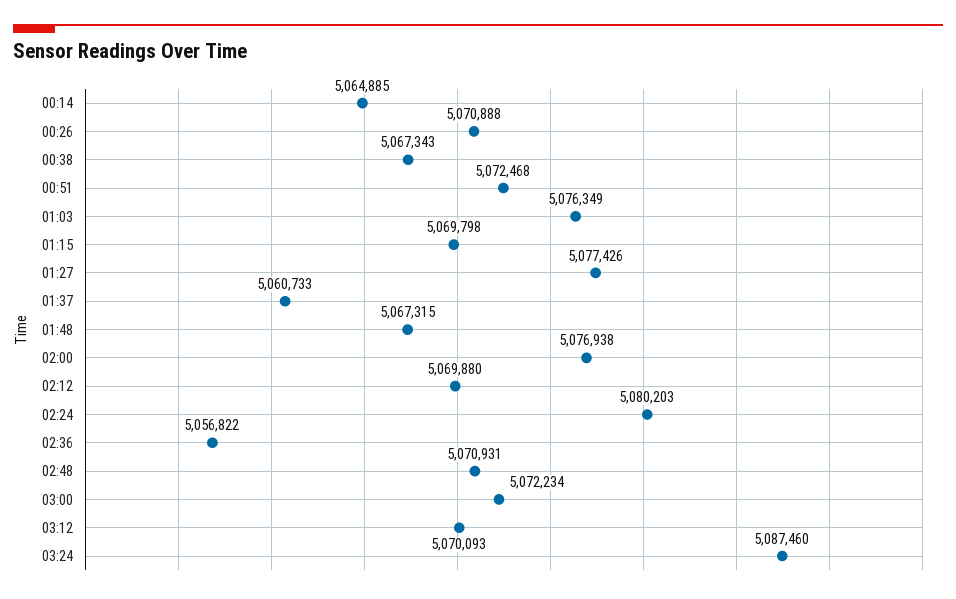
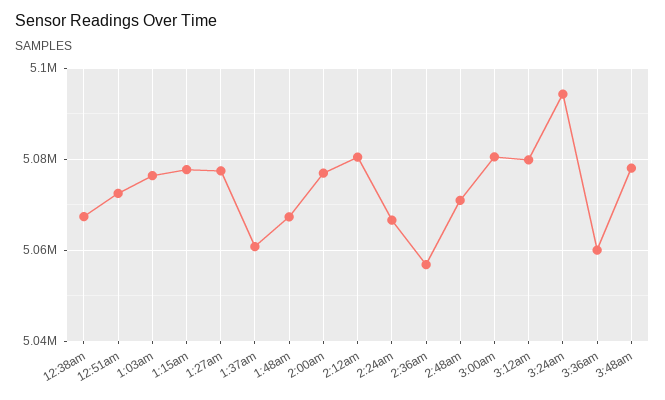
00:14: 5064885 -> none
00:26: 5070888 -> none
01:15: 5069798 -> 5078000
02:12: 5069880 -> 5080000
02:24: 5080203 -> 5066000
03:00: 5072234 -> 5080000
03:12: 5070093 -> 5080000
03:24: 5087460 -> 5094000
3:36am: none -> 5060000
3:48am: none -> 5078000

